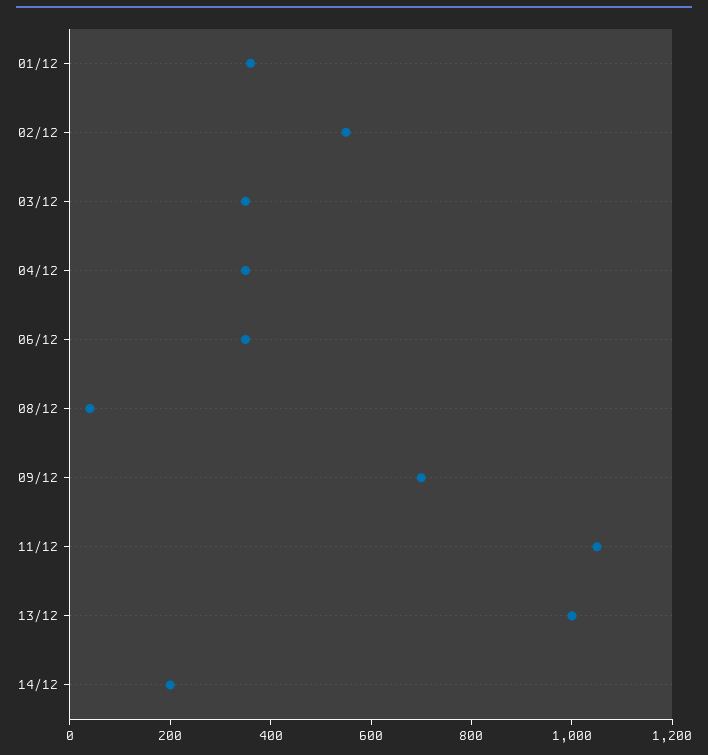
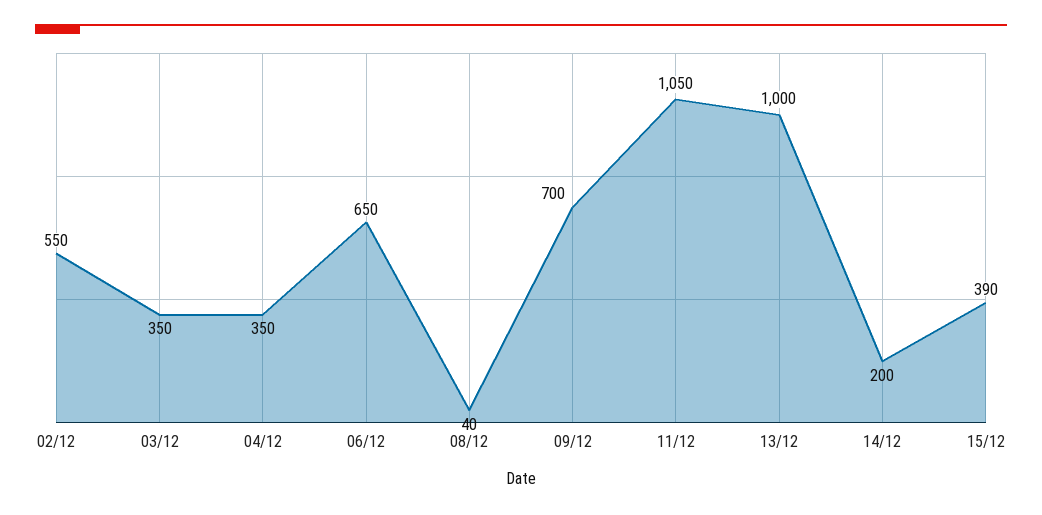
01/12: 350 -> none
06/12: 350 -> 650
15/12: none -> 390

